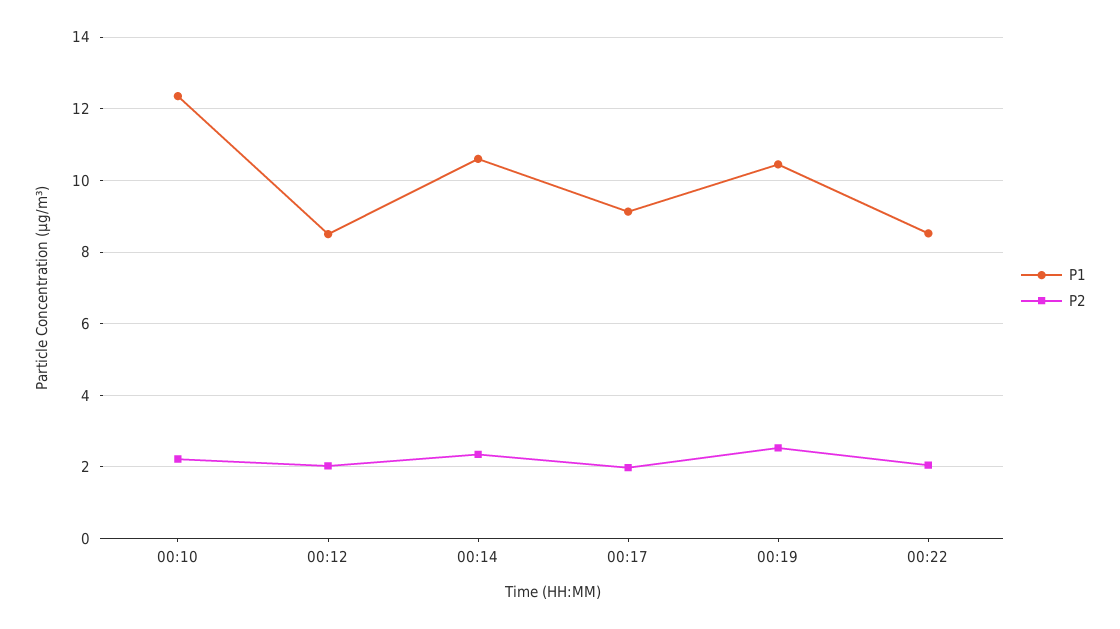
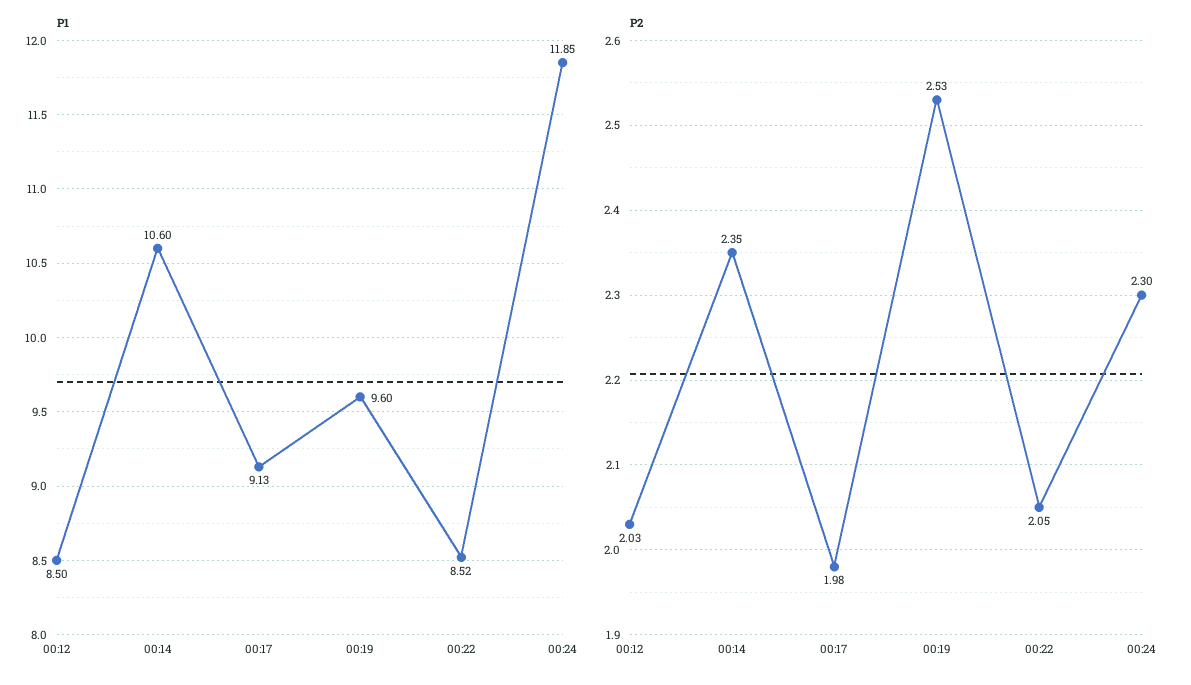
P1, 00:10: 12.4 -> none
P2, 00:10: 2.2 -> none
P1, 00:19: 10.4 -> 9.6
P1, 00:24: none -> 11.85
P2, 00:24: none -> 2.3

